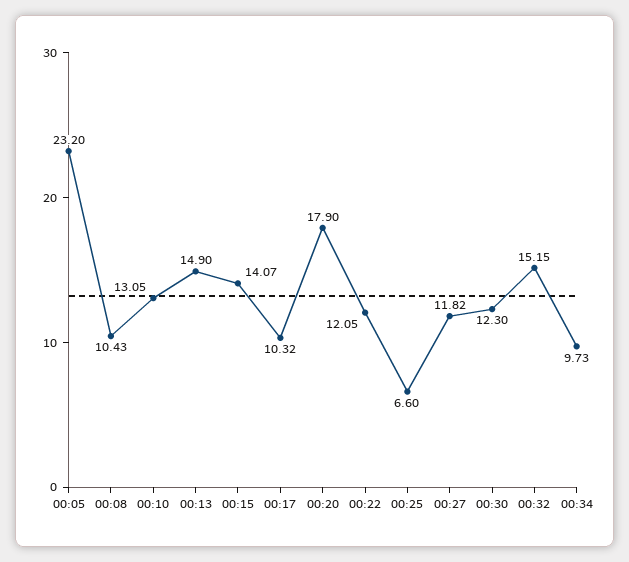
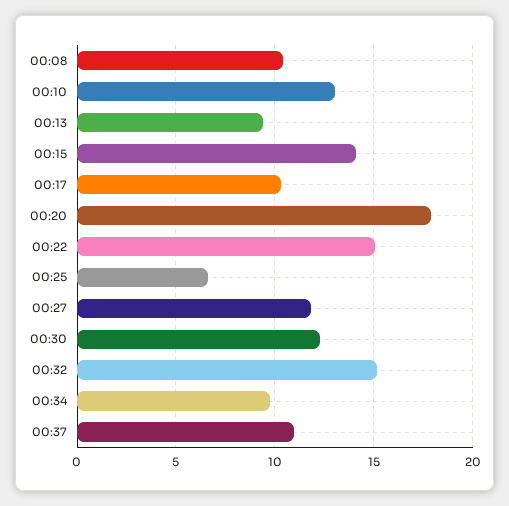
00:05: 23.2 -> none
00:13: 14.9 -> 9.5
00:22: 12.05 -> 15
00:37: none -> 11

